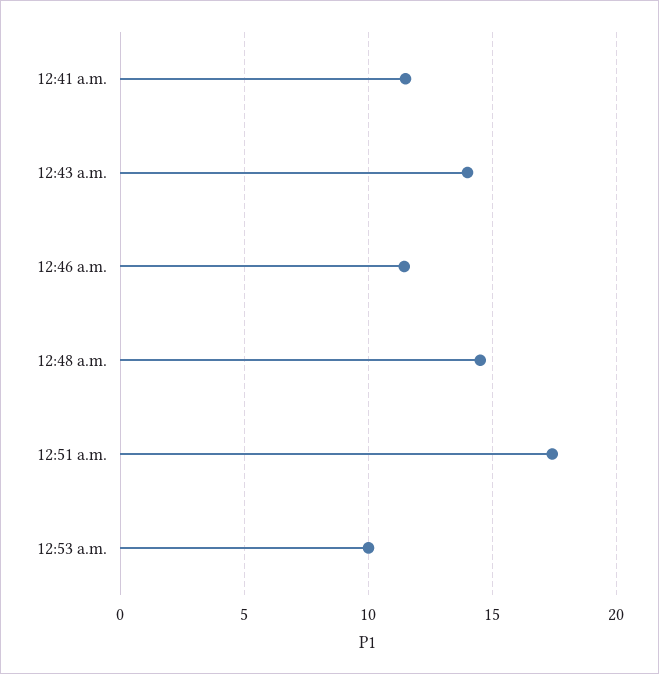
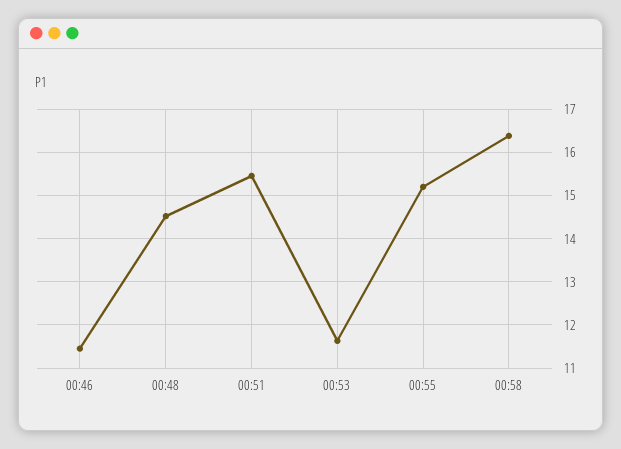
12:41 a.m.: 11.5 -> none
12:43 a.m.: 14 -> none
12:51 a.m.: 17.5 -> 15.4
12:53 a.m.: 10 -> 11.6
00:55: none -> 15.2
00:58: none -> 16.4

